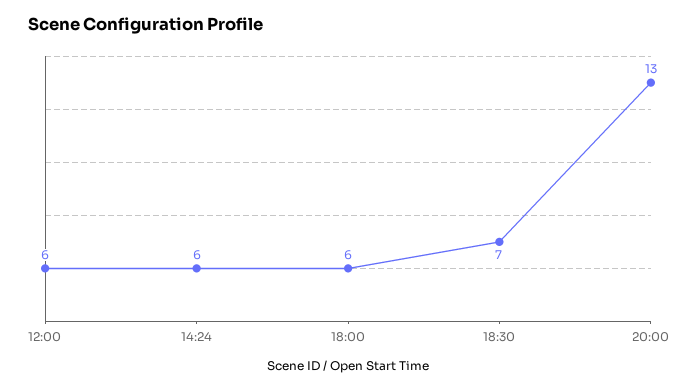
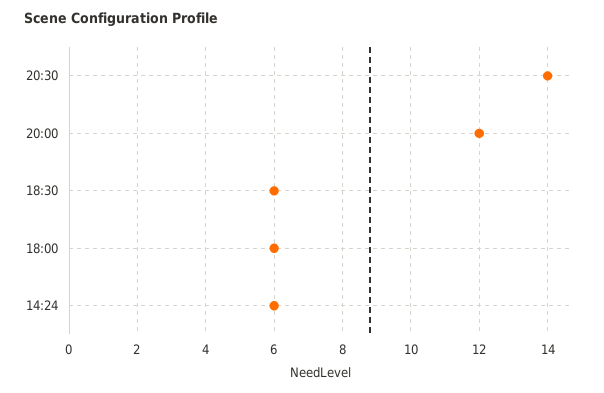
12:00: 6 -> none
18:30: 7 -> 6
20:00: 13 -> 12
20:30: none -> 14

